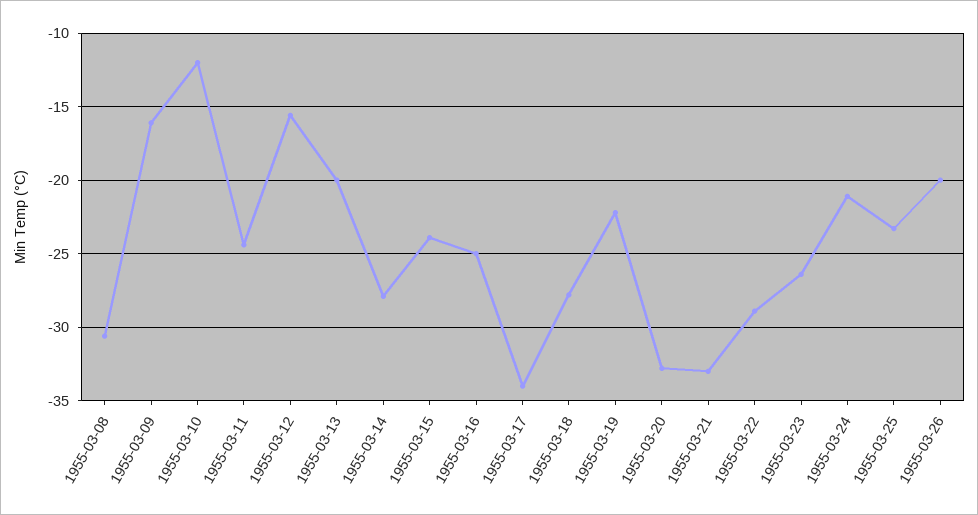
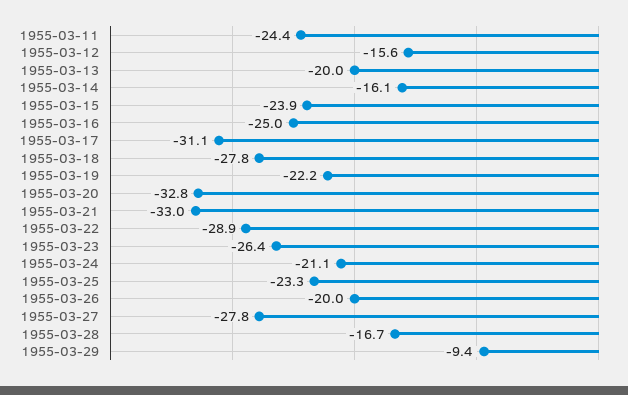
1955-03-08: -30.5 -> none
1955-03-09: -16 -> none
1955-03-10: -12 -> none
1955-03-14: -28 -> -16.1
1955-03-17: -34 -> -31.1
1955-03-27: none -> -27.8
1955-03-28: none -> -16.7
1955-03-29: none -> -9.4

